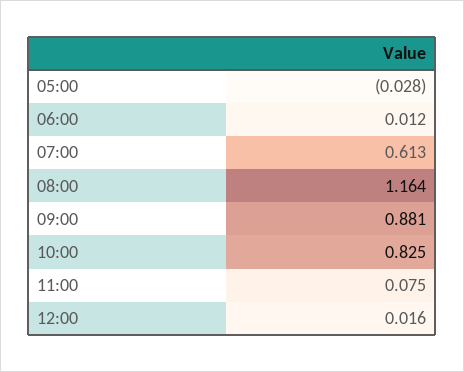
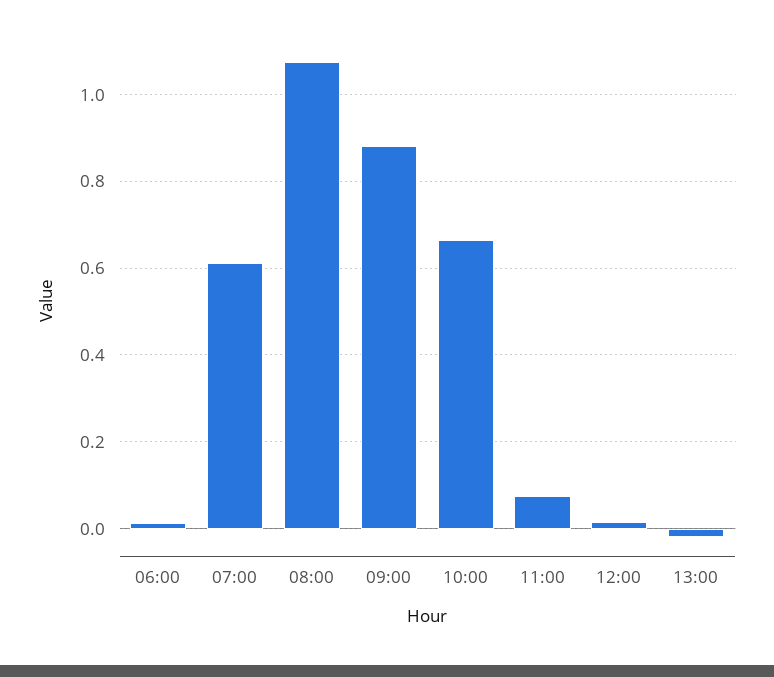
05:00: -0.028 -> none
08:00: 1.164 -> 1.08
10:00: 0.825 -> 0.66
13:00: none -> -0.02

